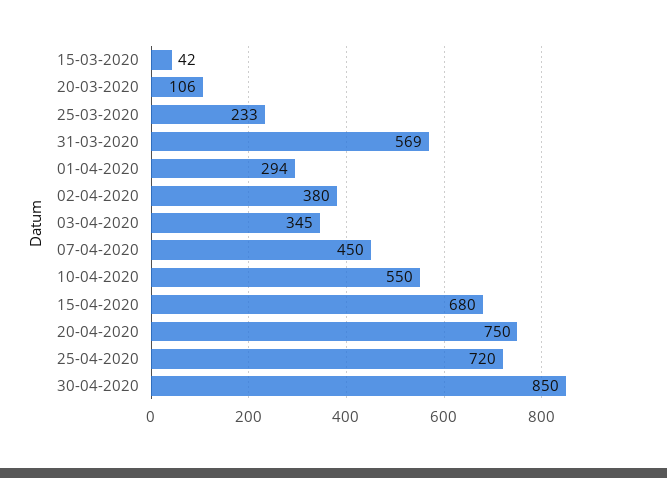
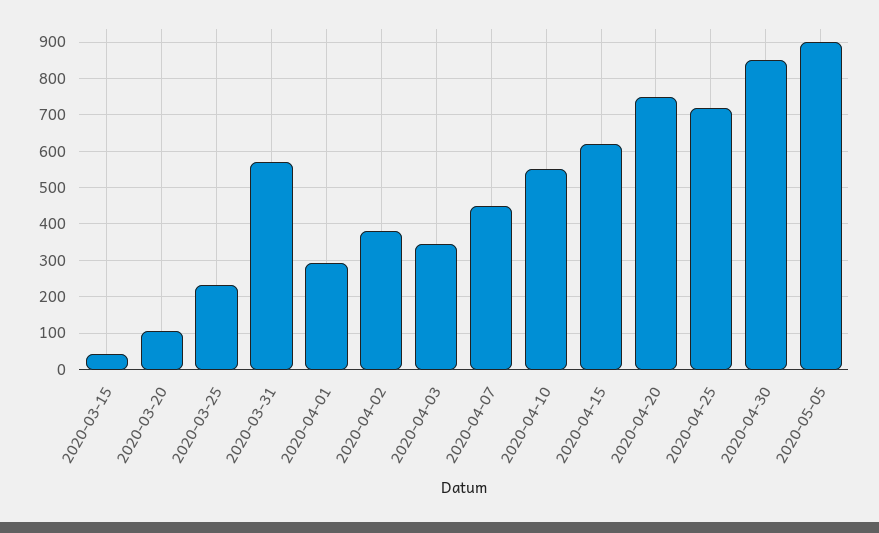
15-04-2020: 680 -> 620
2020-05-05: none -> 900

